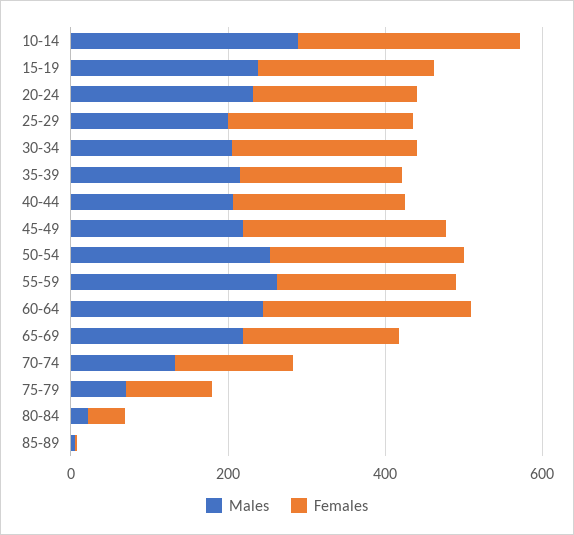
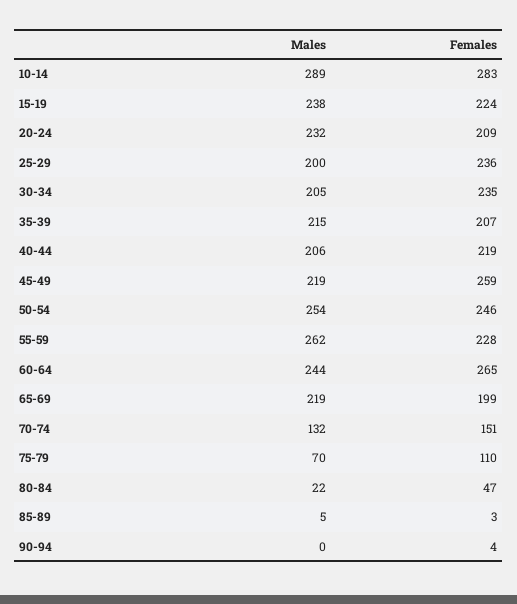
Males, 90-94: none -> 0
Females, 90-94: none -> 4

